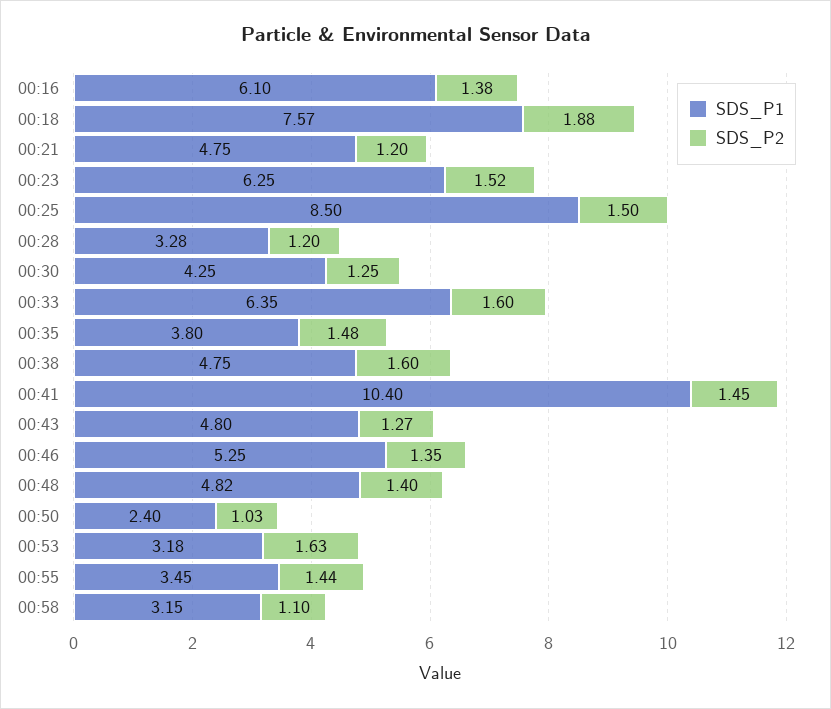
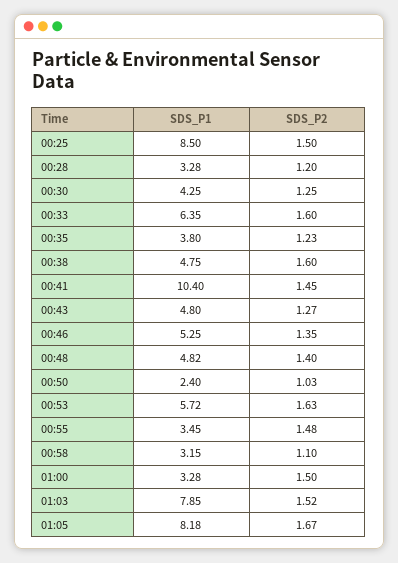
SDS_P1, 00:16: 6.1 -> none
SDS_P2, 00:16: 1.38 -> none
SDS_P1, 00:18: 7.57 -> none
SDS_P2, 00:18: 1.88 -> none
SDS_P1, 00:21: 4.75 -> none
SDS_P2, 00:21: 1.2 -> none
SDS_P1, 00:23: 6.25 -> none
SDS_P2, 00:23: 1.52 -> none
SDS_P2, 00:35: 1.48 -> 1.23
SDS_P1, 00:53: 3.18 -> 5.72
SDS_P2, 00:55: 1.44 -> 1.48
SDS_P1, 01:00: none -> 3.28
SDS_P2, 01:00: none -> 1.5
SDS_P1, 01:03: none -> 7.85
SDS_P2, 01:03: none -> 1.52
SDS_P1, 01:05: none -> 8.18
SDS_P2, 01:05: none -> 1.67

